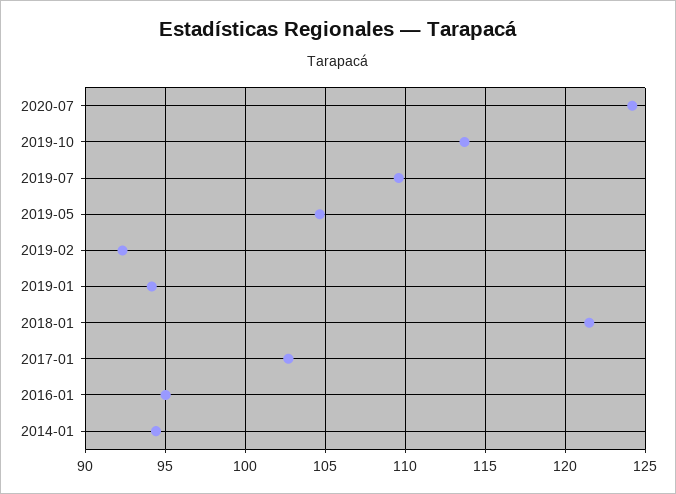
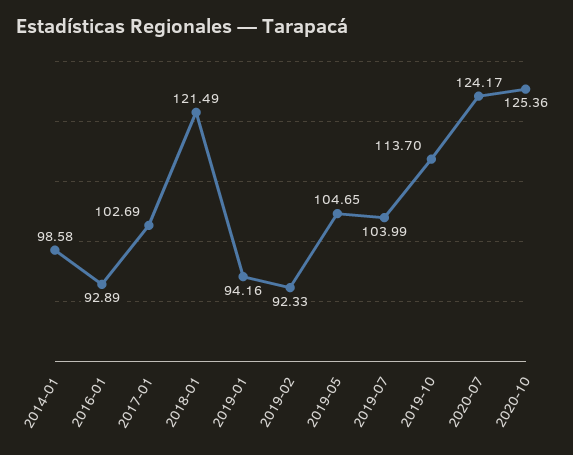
2019-07: 109.5 -> 103.99
2016-01: 95 -> 92.89
2014-01: 94.5 -> 98.58
2020-10: none -> 125.36

